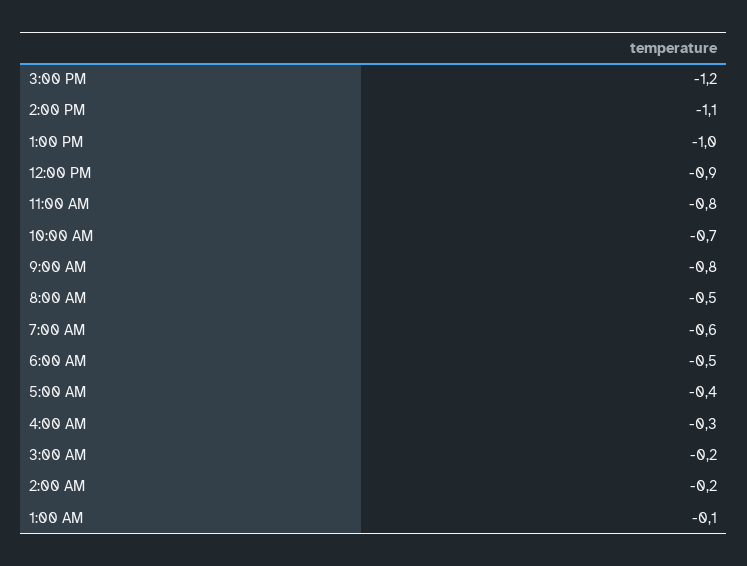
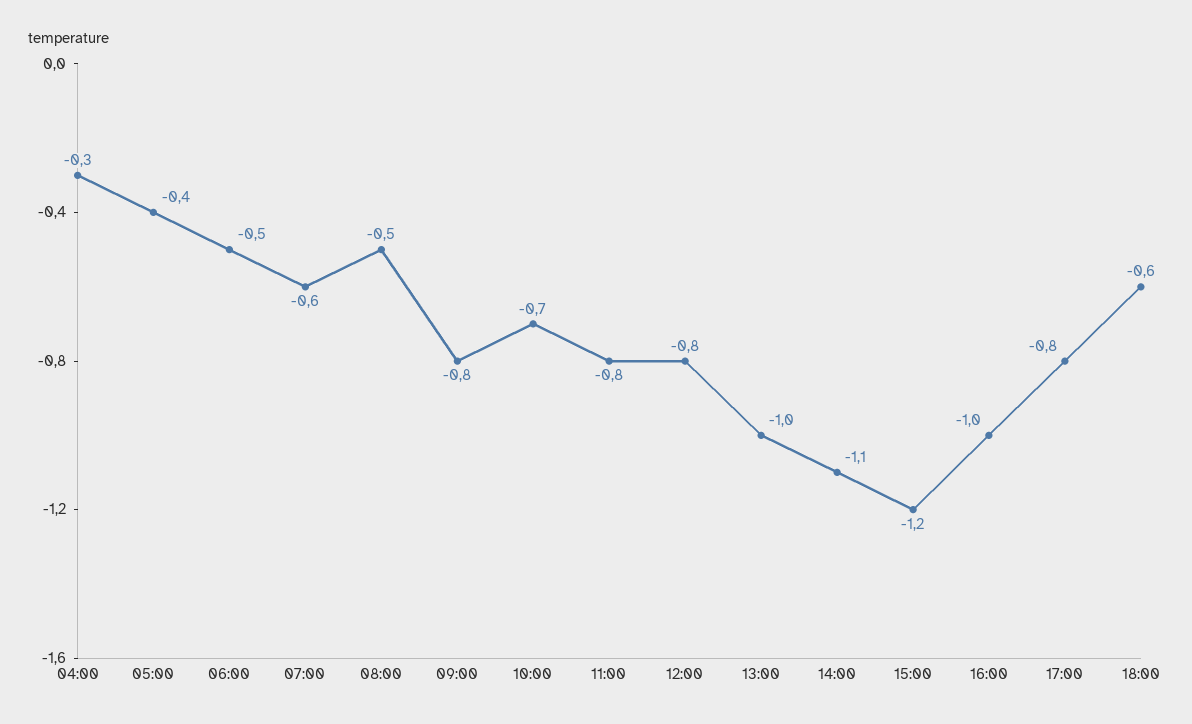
12:00 PM: -0.9 -> -0.8
3:00 AM: -0.2 -> none
2:00 AM: -0.2 -> none
1:00 AM: -0.1 -> none
16:00: none -> -1
17:00: none -> -0.8
18:00: none -> -0.6

